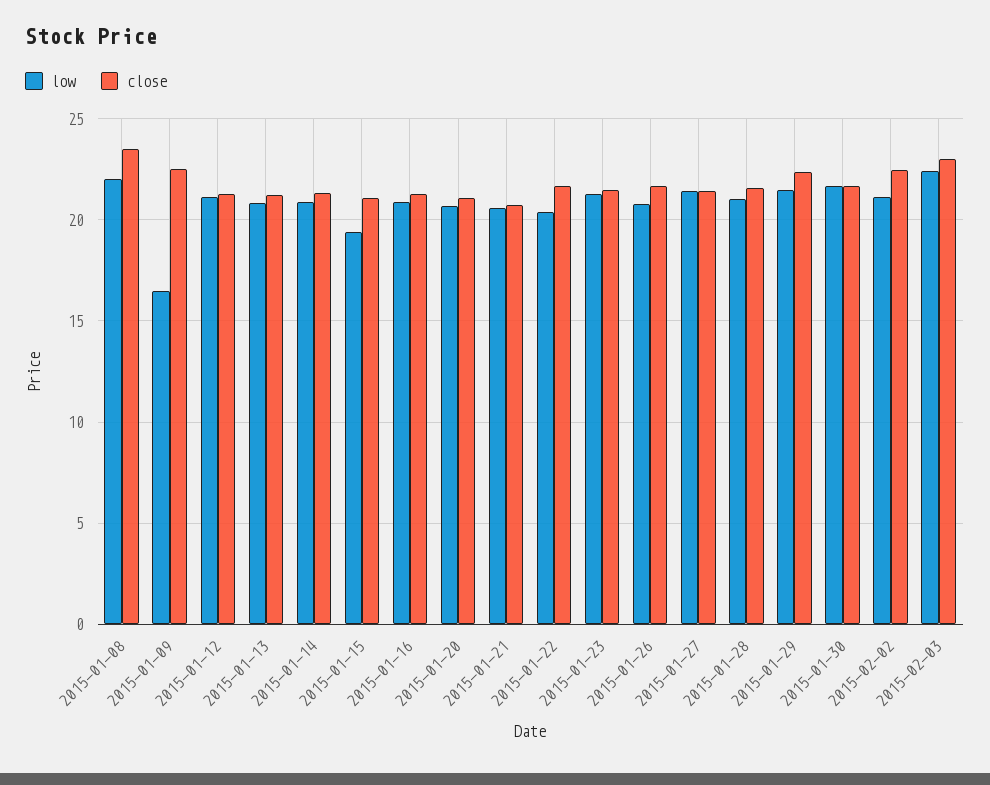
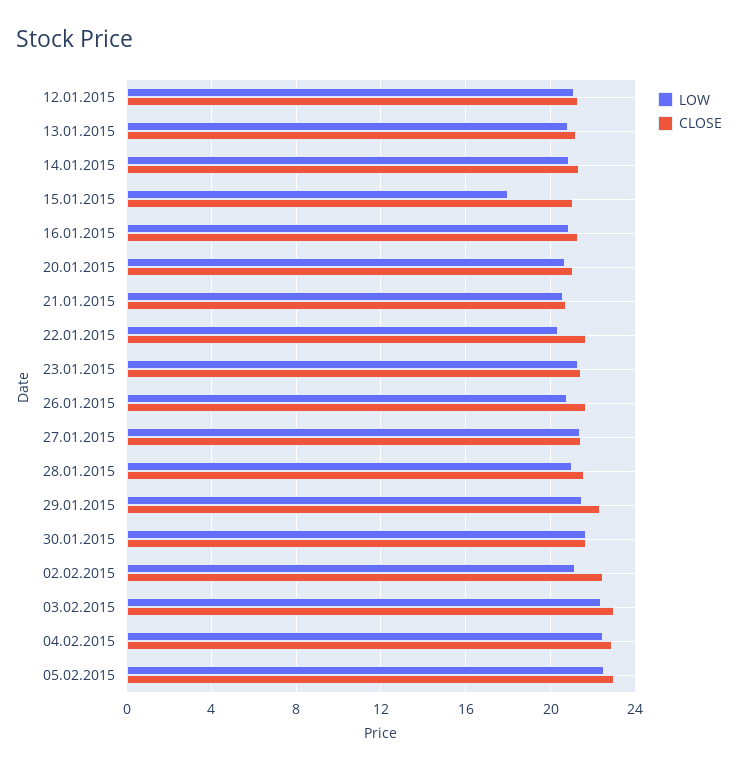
low, 2015-01-08: 22 -> none
close, 2015-01-08: 23.5 -> none
low, 2015-01-09: 16.5 -> none
close, 2015-01-09: 22.5 -> none
low, 2015-01-15: 19.5 -> 18
low, 04.02.2015: none -> 22.5
close, 04.02.2015: none -> 23
low, 05.02.2015: none -> 22.5
close, 05.02.2015: none -> 23

